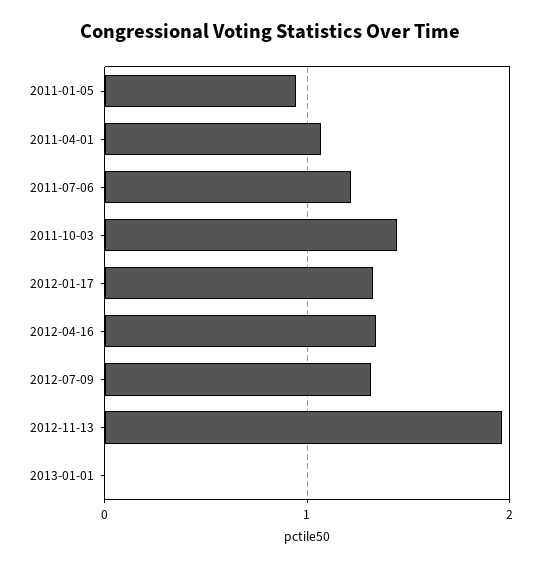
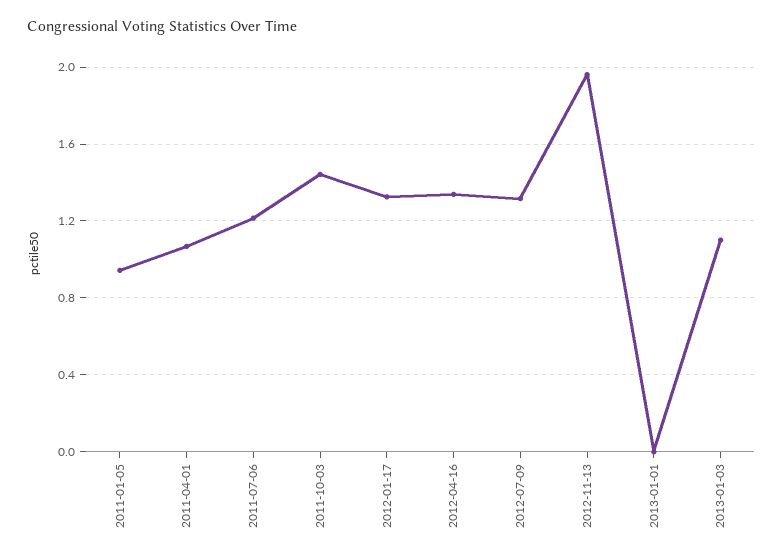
2013-01-03: none -> 1.1

